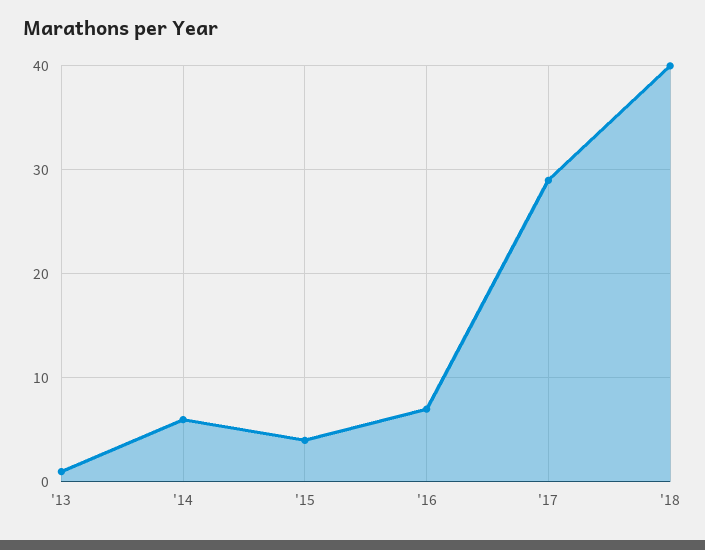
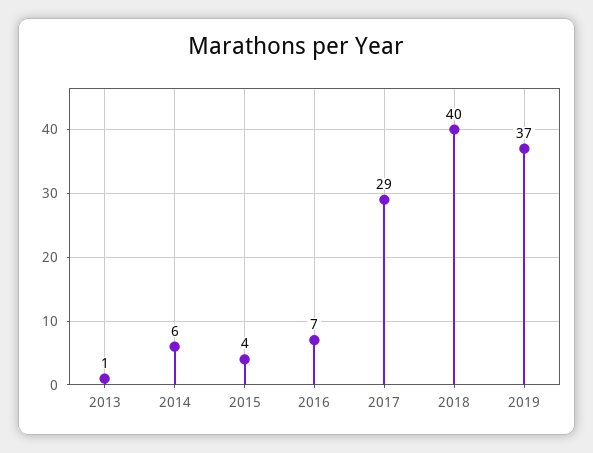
2019: none -> 37

